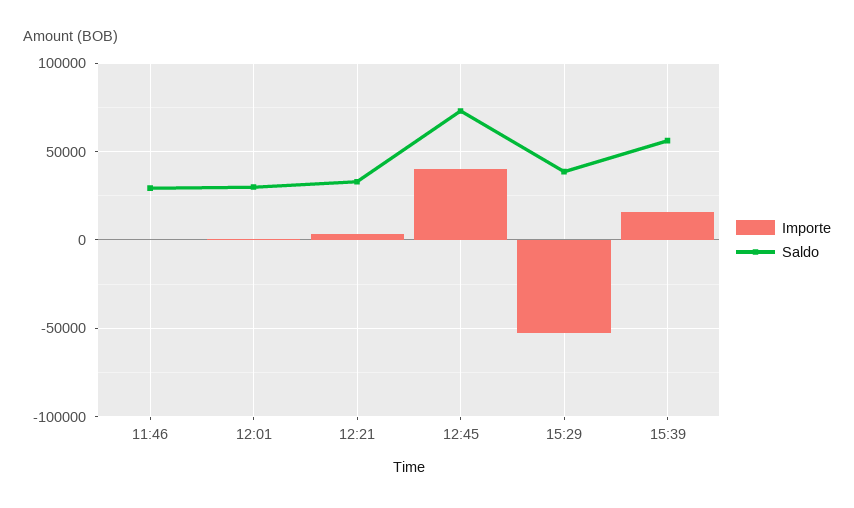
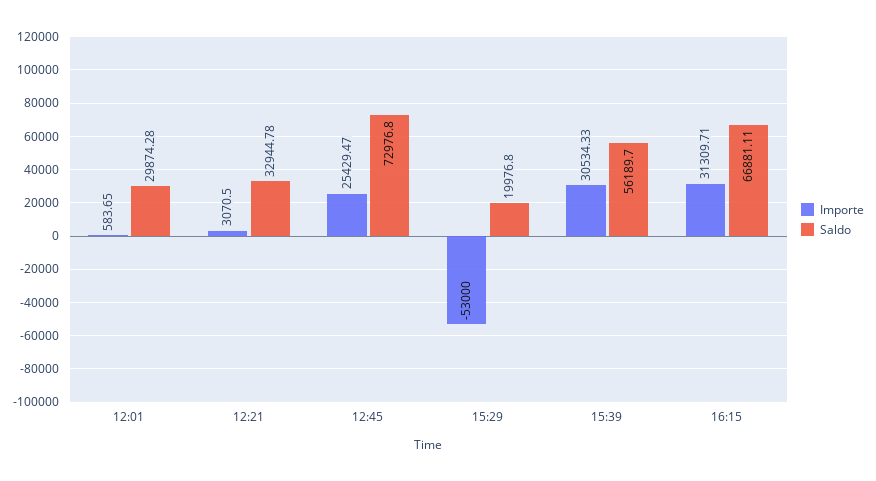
Importe, 11:46: 0 -> none
Saldo, 11:46: 30000 -> none
Importe, 12:45: 40000 -> 25429.47
Saldo, 15:29: 40000 -> 19976.8
Importe, 15:39: 15000 -> 30534.33
Importe, 16:15: none -> 31309.71
Saldo, 16:15: none -> 66881.11

